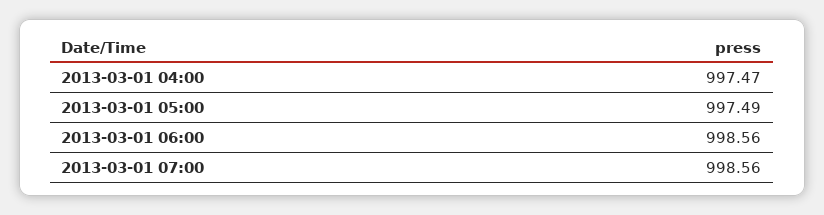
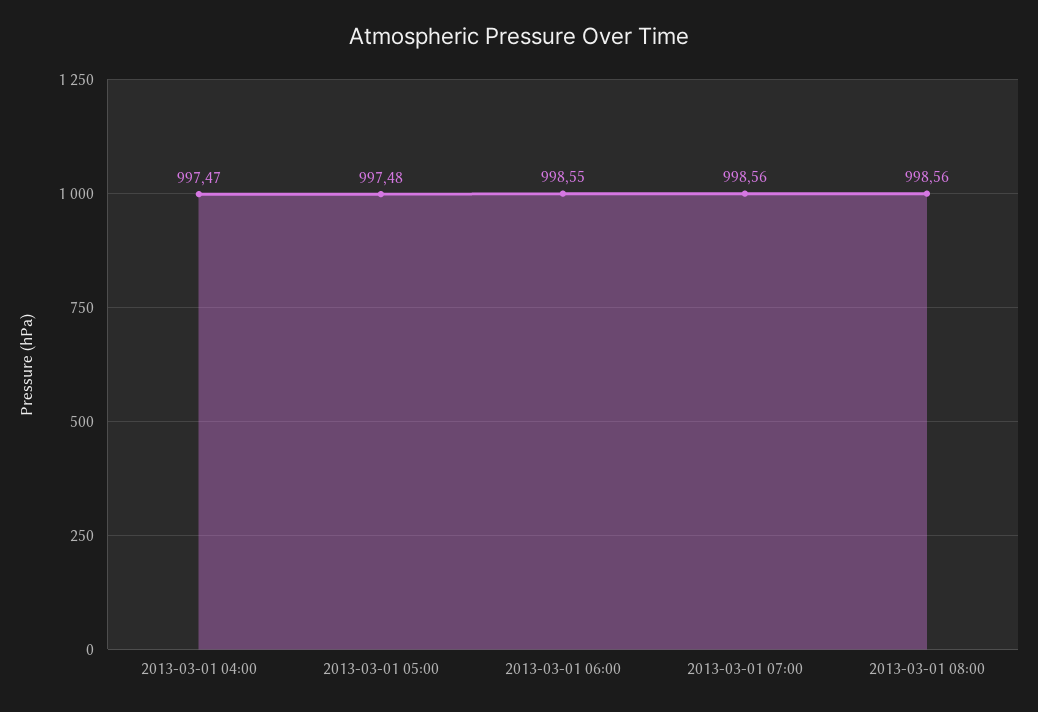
2013-03-01 05:00: 997.49 -> 997.48
2013-03-01 06:00: 998.56 -> 998.55
2013-03-01 08:00: none -> 998.56

